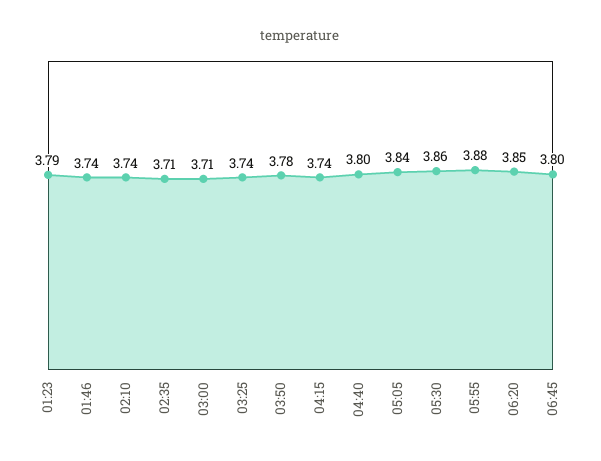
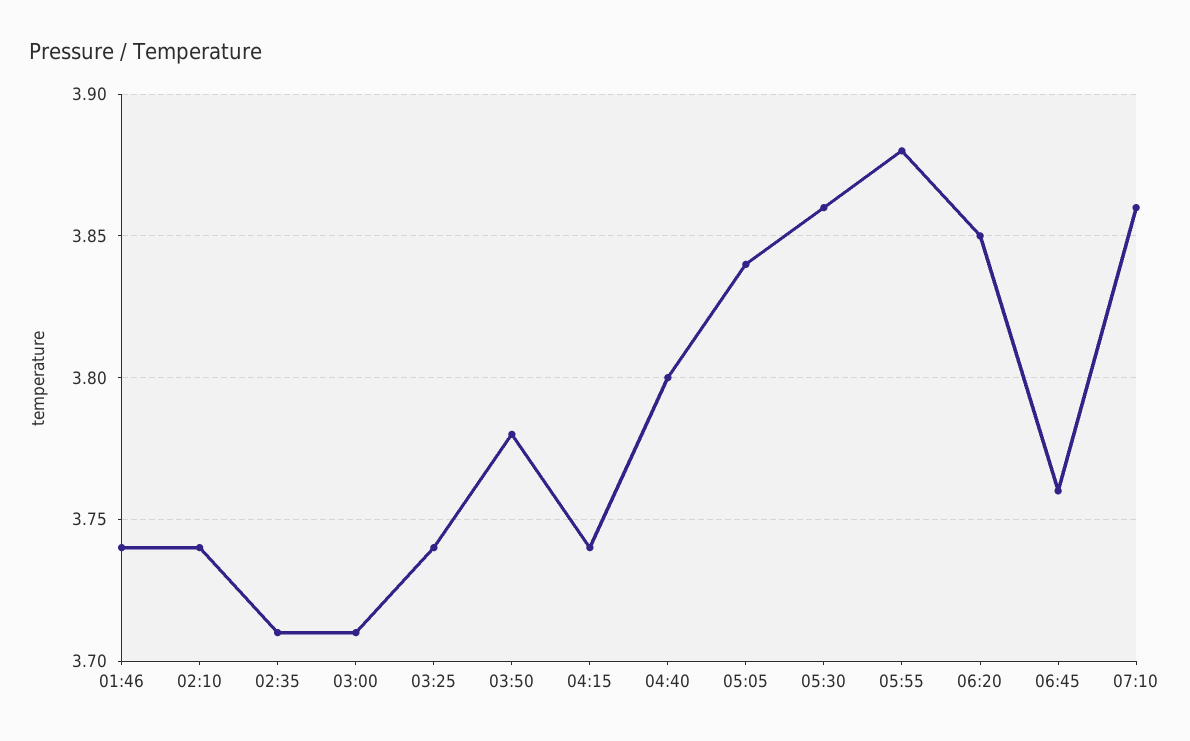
01:23: 3.79 -> none
06:45: 3.8 -> 3.76
07:10: none -> 3.86

